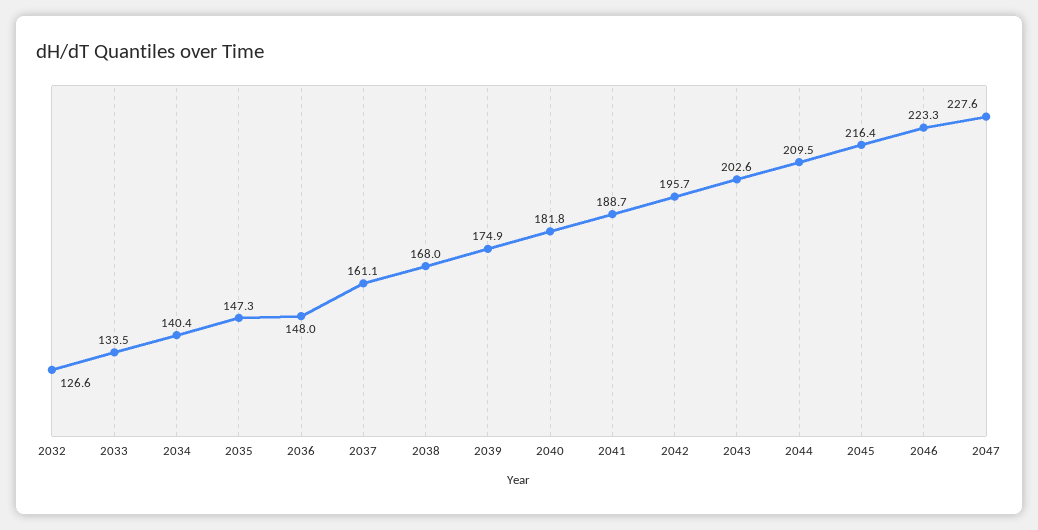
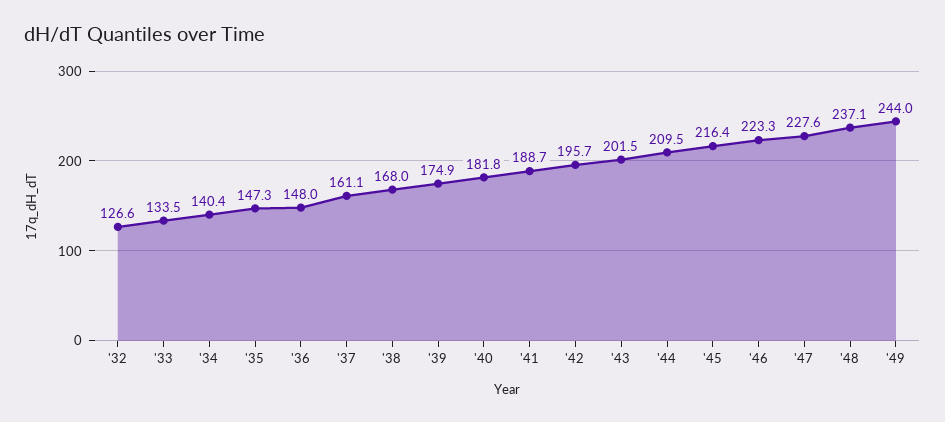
2043: 202.6 -> 201.5
'48: none -> 237.1
'49: none -> 244

